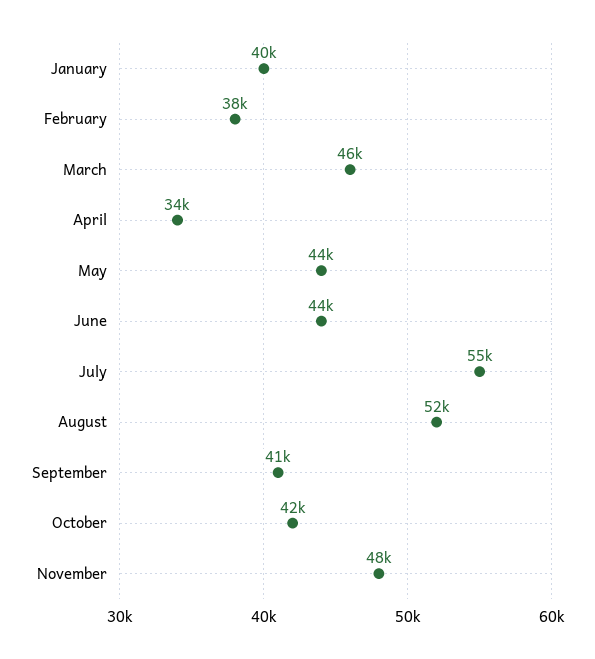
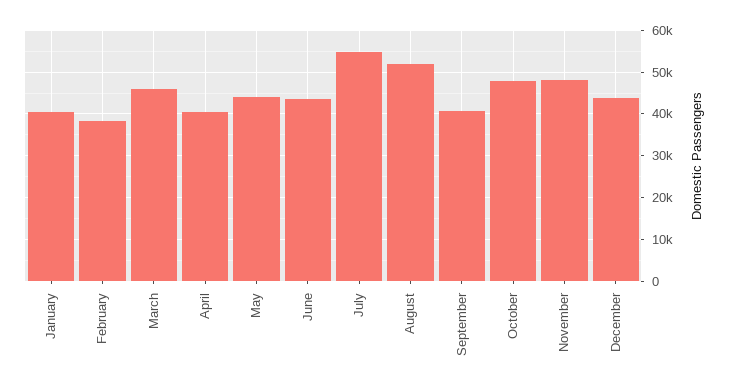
April: 34000 -> 40000
October: 42000 -> 48000
December: none -> 44000

